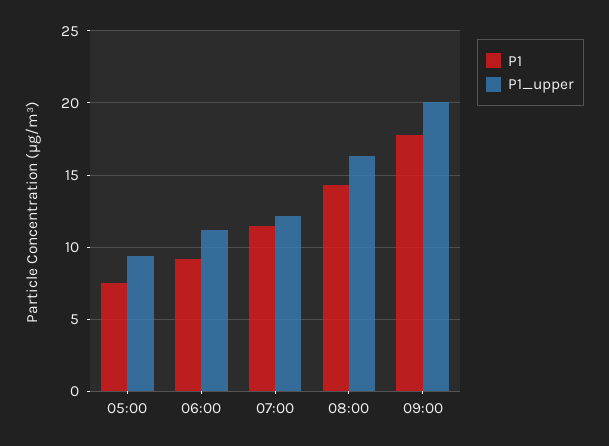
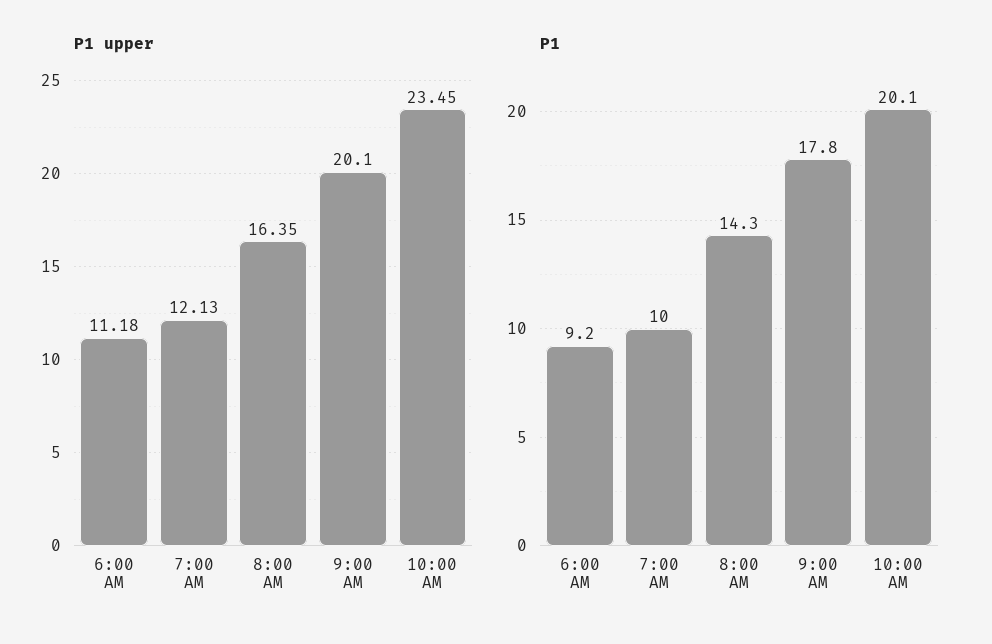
P1, 05:00: 7.5 -> none
P1_upper, 05:00: 9.5 -> none
P1, 07:00: 11.5 -> 10
P1_upper, 10:00 AM: none -> 23.45
P1, 10:00 AM: none -> 20.1

